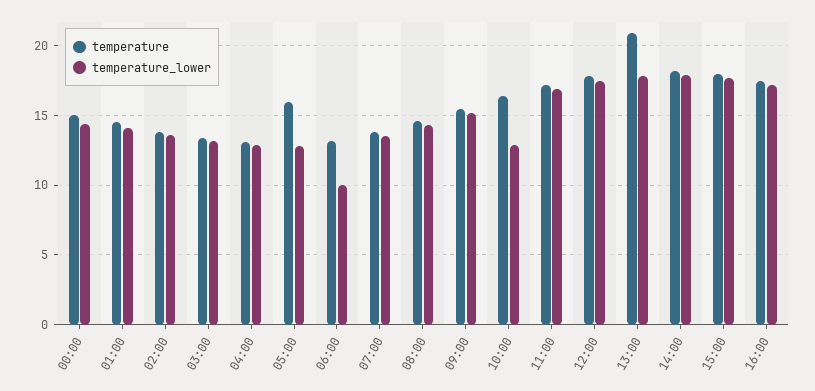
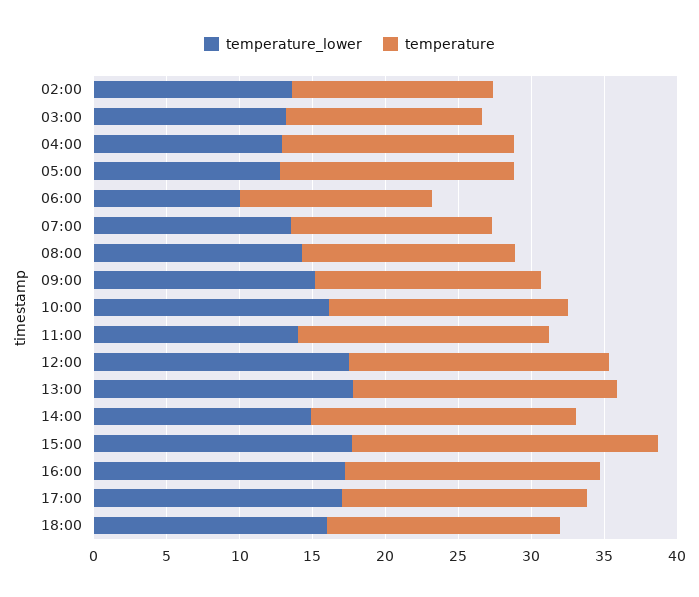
temperature, 00:00: 15 -> none
temperature_lower, 00:00: 14.5 -> none
temperature, 01:00: 14.5 -> none
temperature_lower, 01:00: 14 -> none
temperature, 04:00: 13 -> 16
temperature_lower, 10:00: 13 -> 16
temperature_lower, 11:00: 17 -> 14
temperature, 13:00: 21 -> 18
temperature_lower, 14:00: 18 -> 15
temperature, 15:00: 18 -> 21
temperature_lower, 17:00: none -> 17
temperature, 17:00: none -> 17
temperature_lower, 18:00: none -> 16
temperature, 18:00: none -> 16

